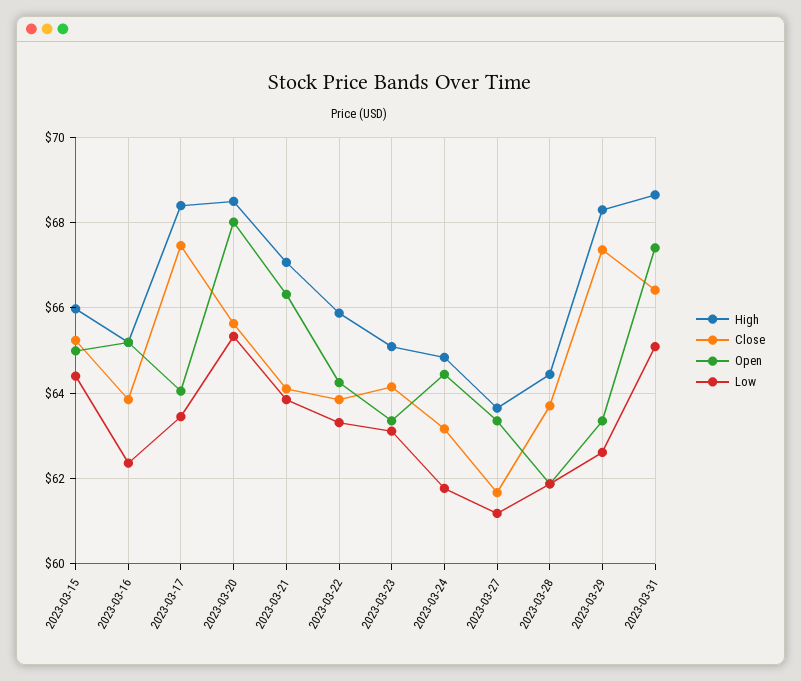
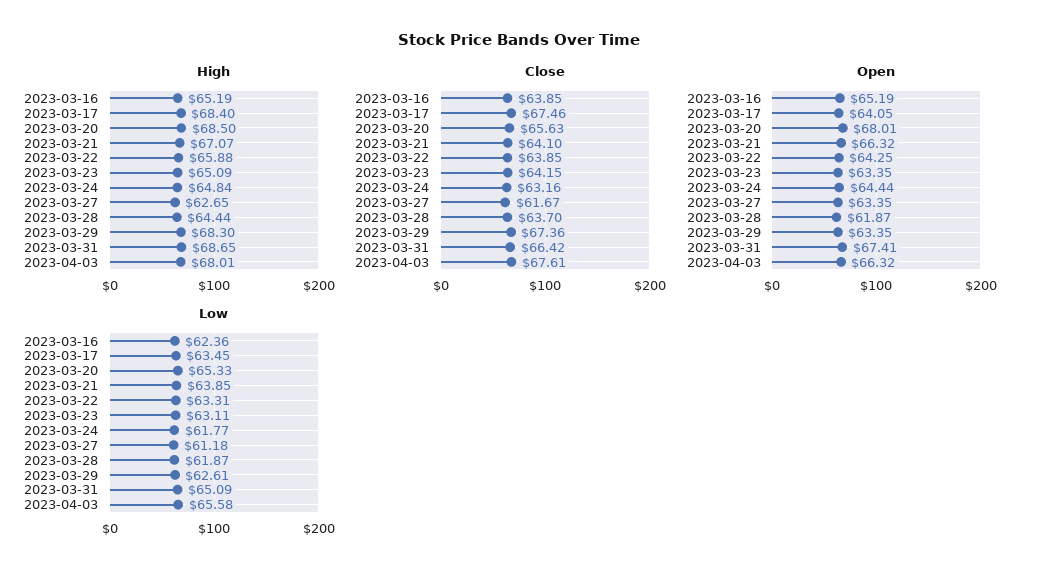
High, 2023-03-15: 66 -> none
Close, 2023-03-15: 65.2 -> none
Open, 2023-03-15: 65 -> none
Low, 2023-03-15: 64.4 -> none
High, 2023-03-27: 63.6 -> 62.65
High, 2023-04-03: none -> 68.01
Close, 2023-04-03: none -> 67.61
Open, 2023-04-03: none -> 66.32
Low, 2023-04-03: none -> 65.58

